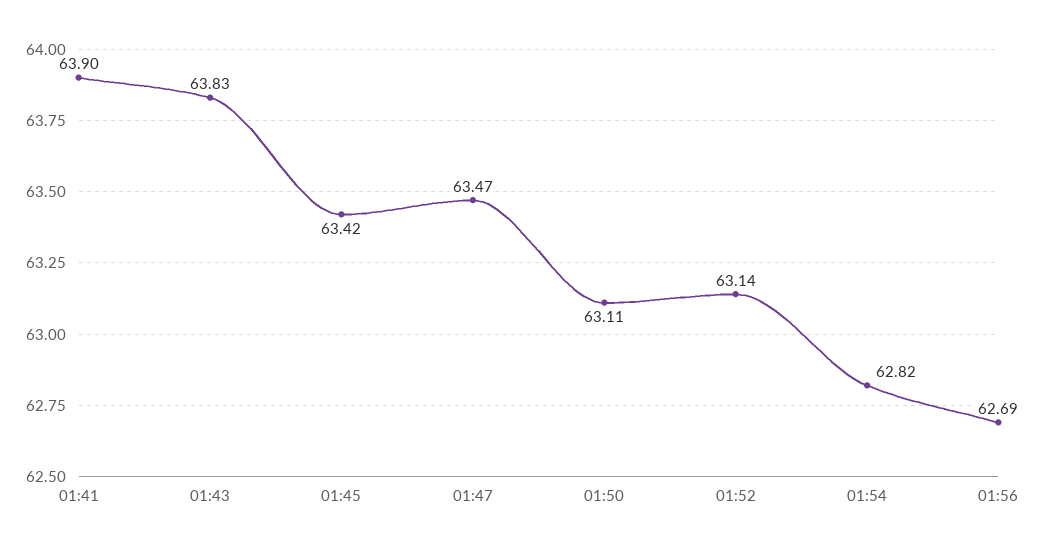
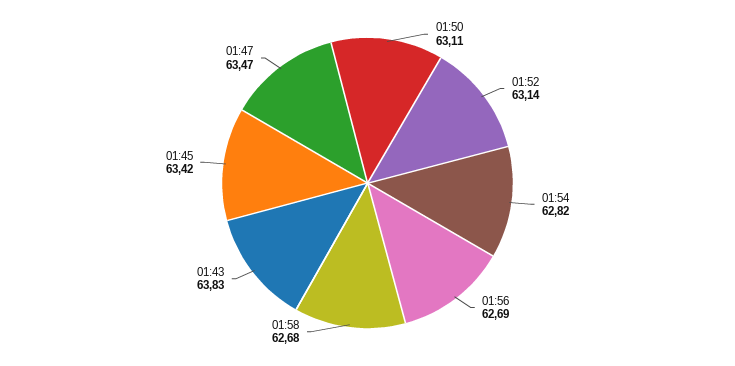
01:41: 63.9 -> none
01:58: none -> 62.68

